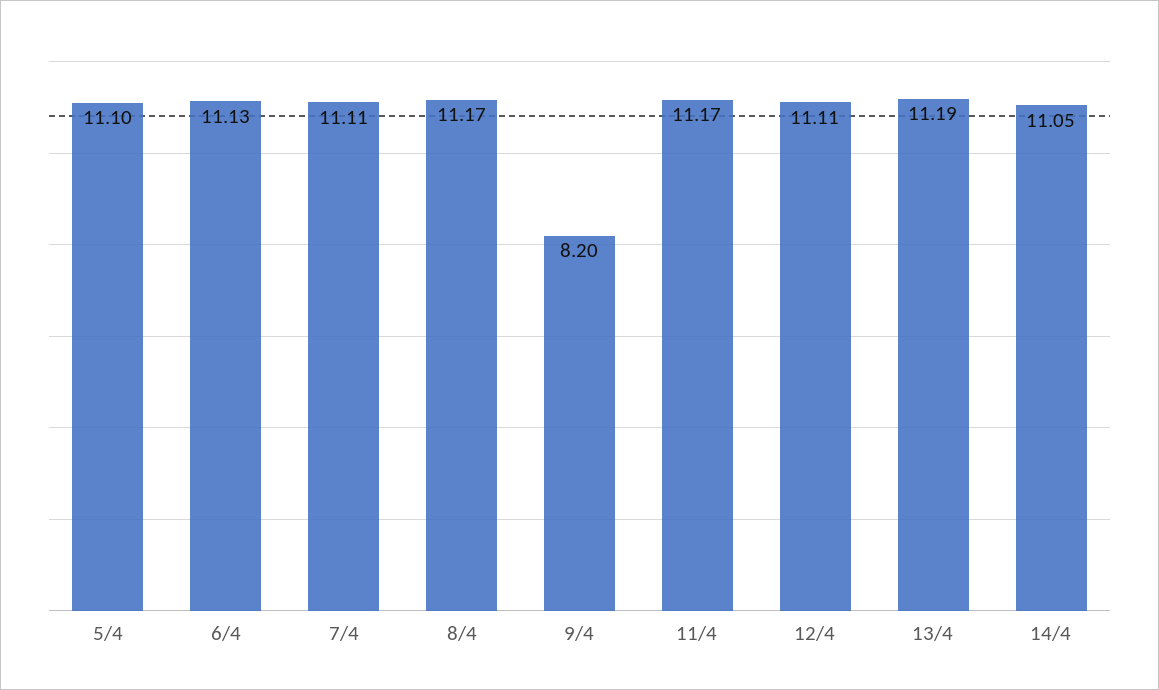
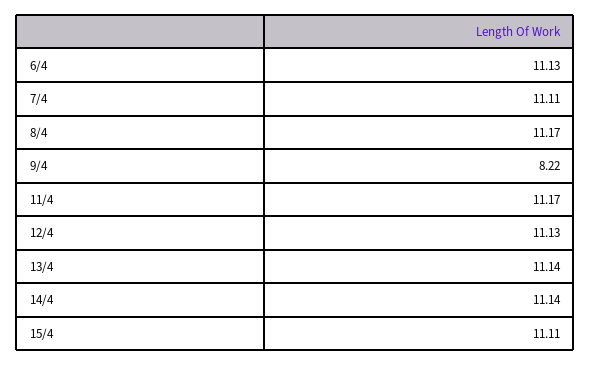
5/4: 11.1 -> none
9/4: 8.2 -> 8.22
12/4: 11.11 -> 11.13
13/4: 11.19 -> 11.14
14/4: 11.05 -> 11.14
15/4: none -> 11.11

